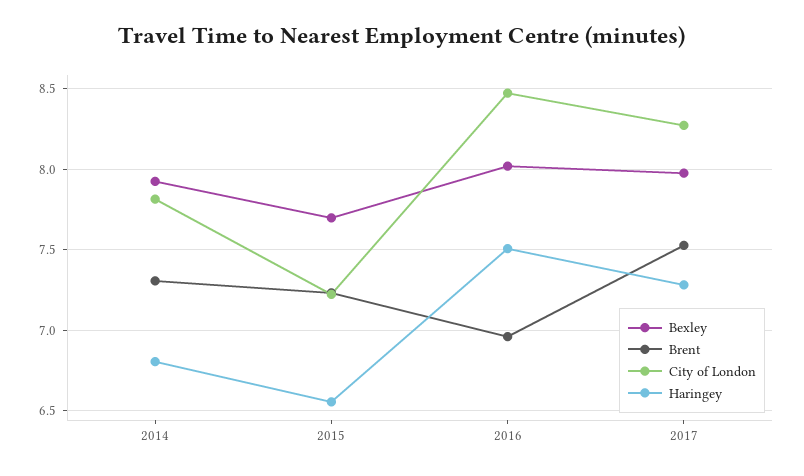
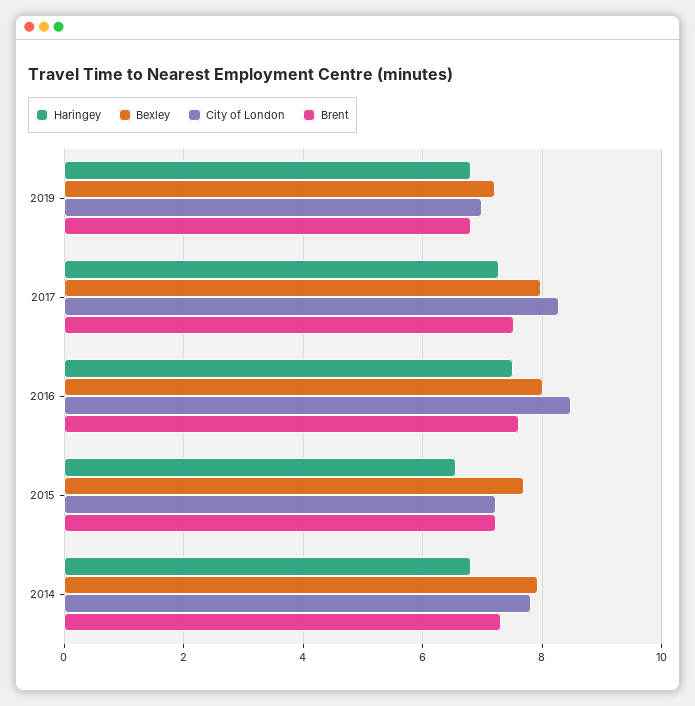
Brent, 2016: 6.95 -> 7.6
Haringey, 2019: none -> 6.8
Bexley, 2019: none -> 7.2
City of London, 2019: none -> 7
Brent, 2019: none -> 6.8

